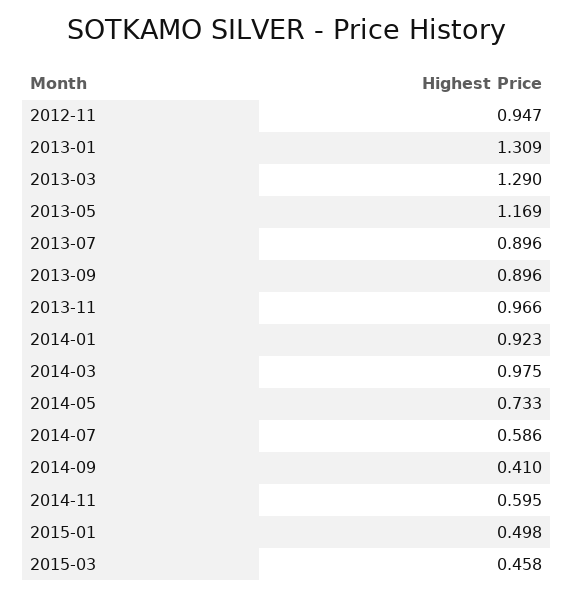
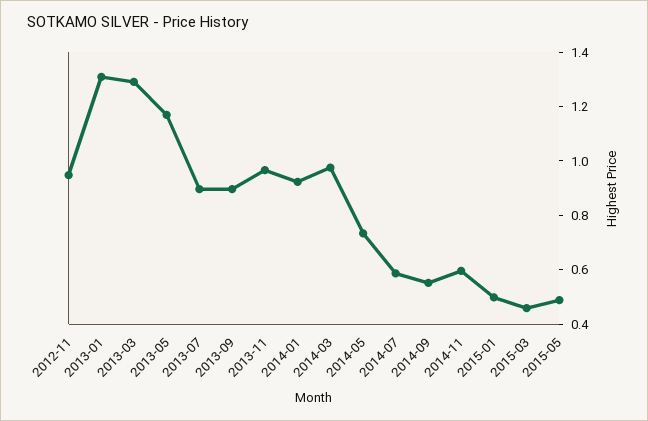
2014-09: 0.41 -> 0.55
2015-05: none -> 0.5

